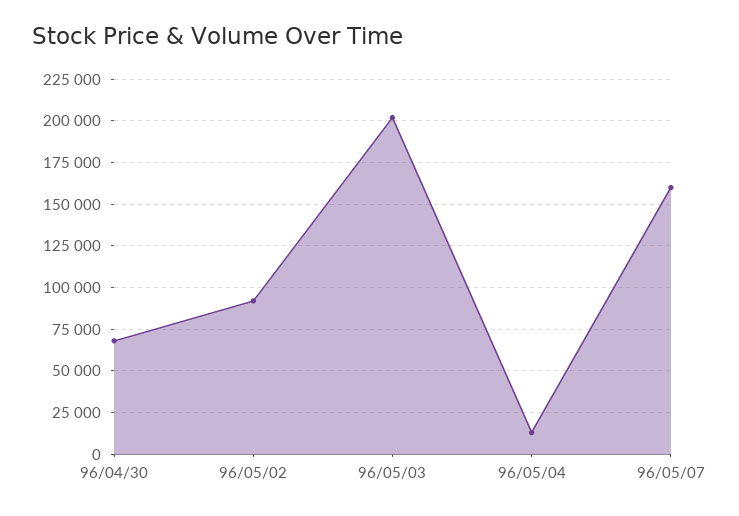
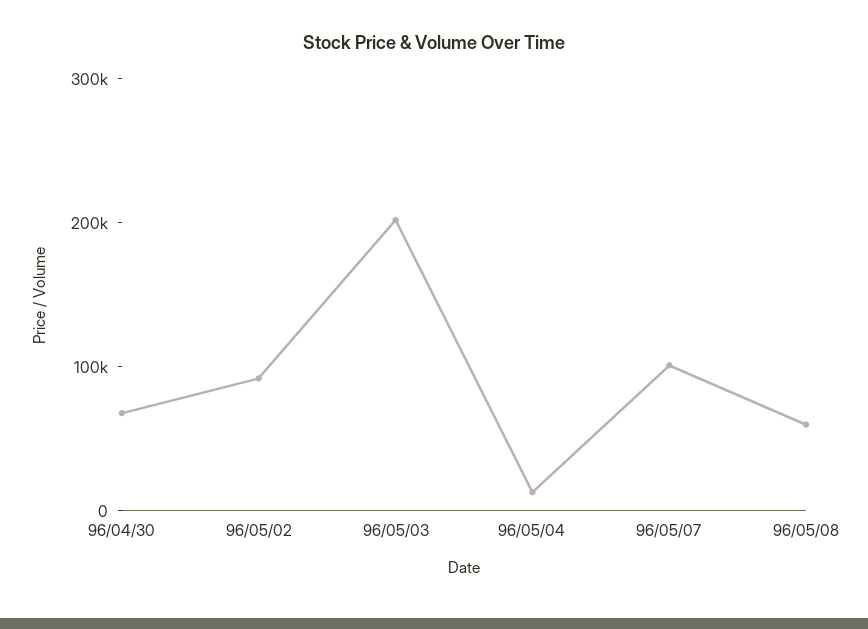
96/05/07: 160000 -> 100000
96/05/08: none -> 60000

